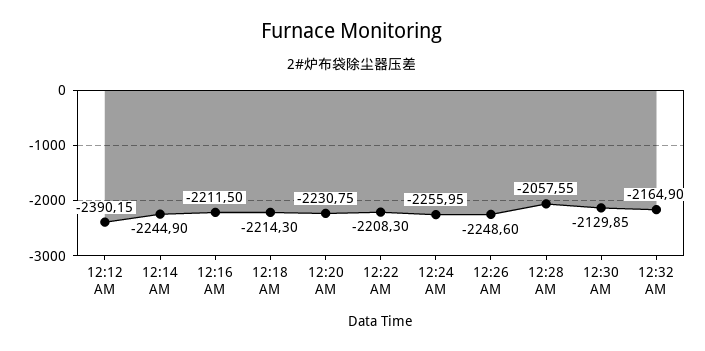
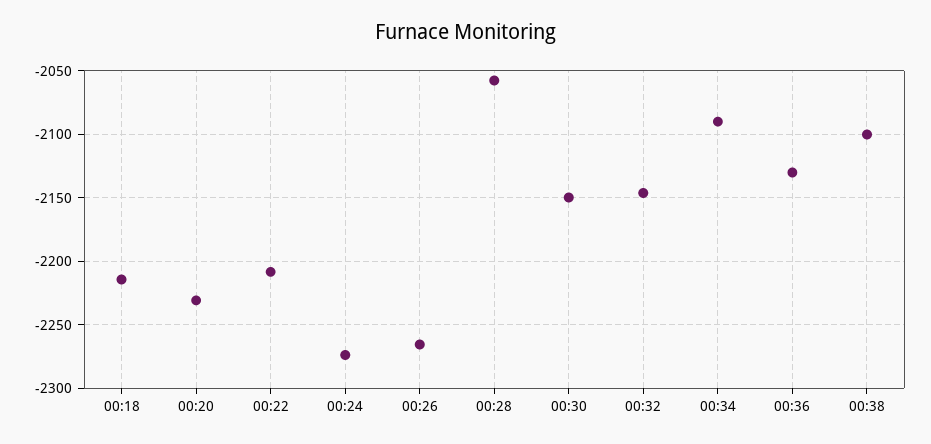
12:12 AM: -2390.15 -> none
12:14 AM: -2244.9 -> none
12:16 AM: -2211.5 -> none
12:24 AM: -2255.95 -> -2275
12:26 AM: -2248.6 -> -2265
12:30 AM: -2129.85 -> -2150
12:32 AM: -2164.9 -> -2145
00:34: none -> -2090
00:36: none -> -2130
00:38: none -> -2100

